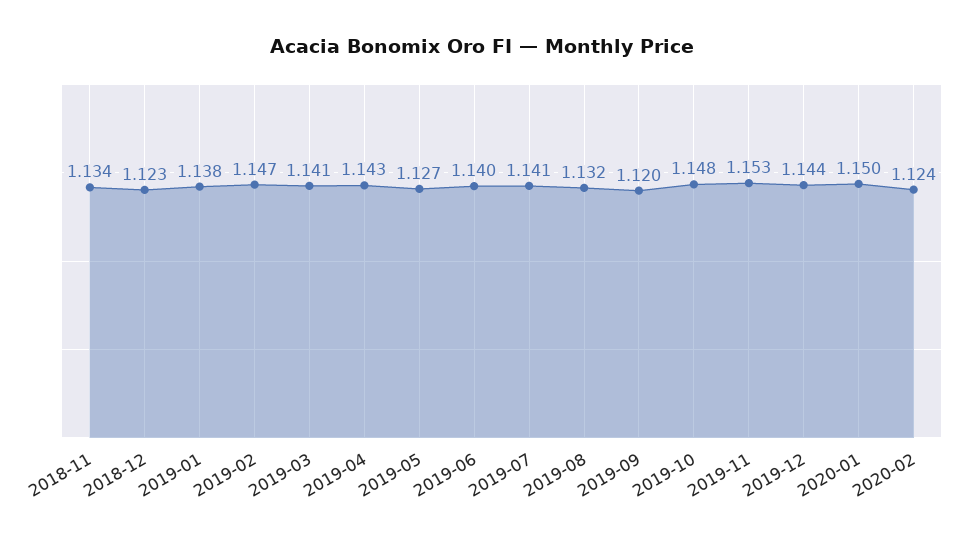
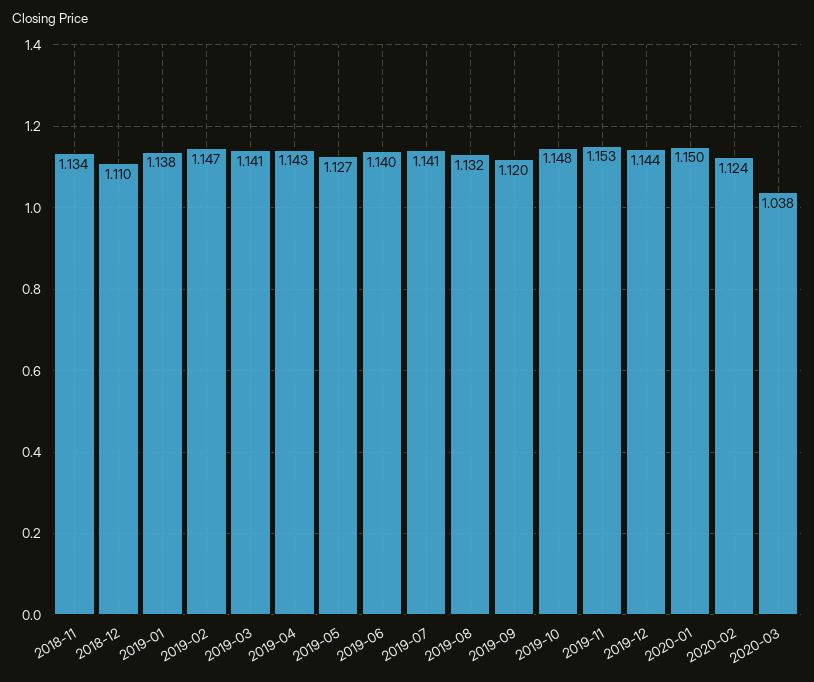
2018-12: 1.123 -> 1.11
2020-03: none -> 1.038

